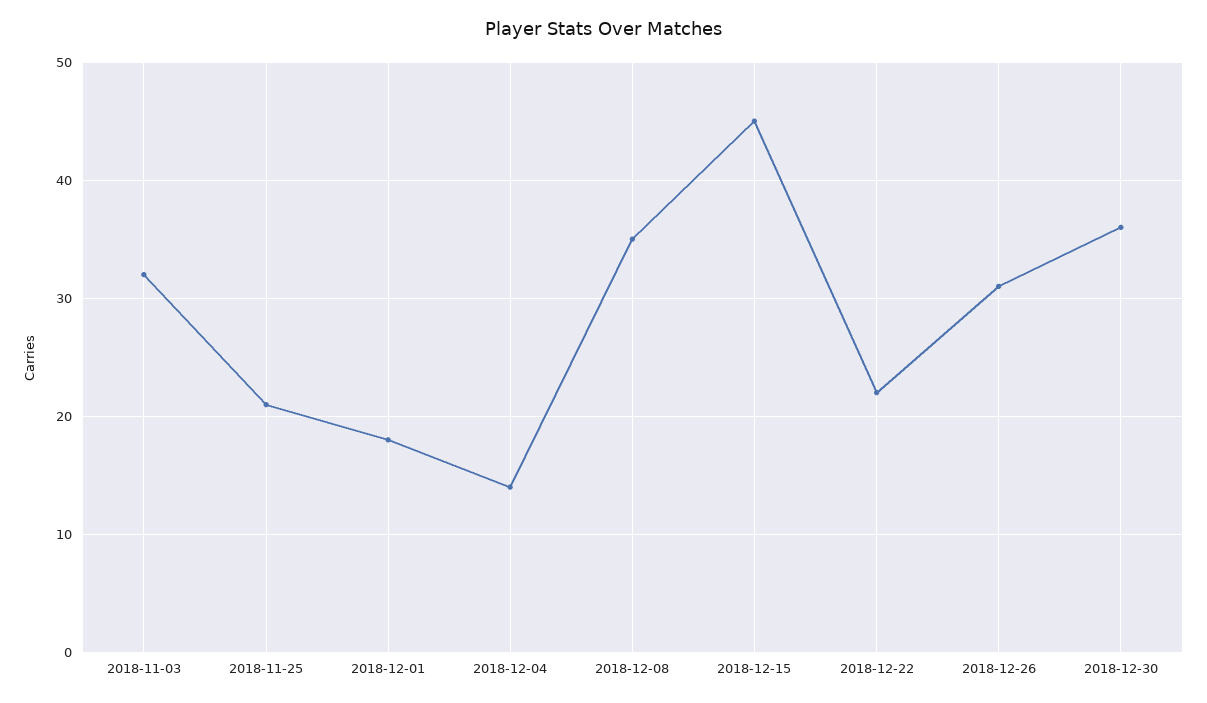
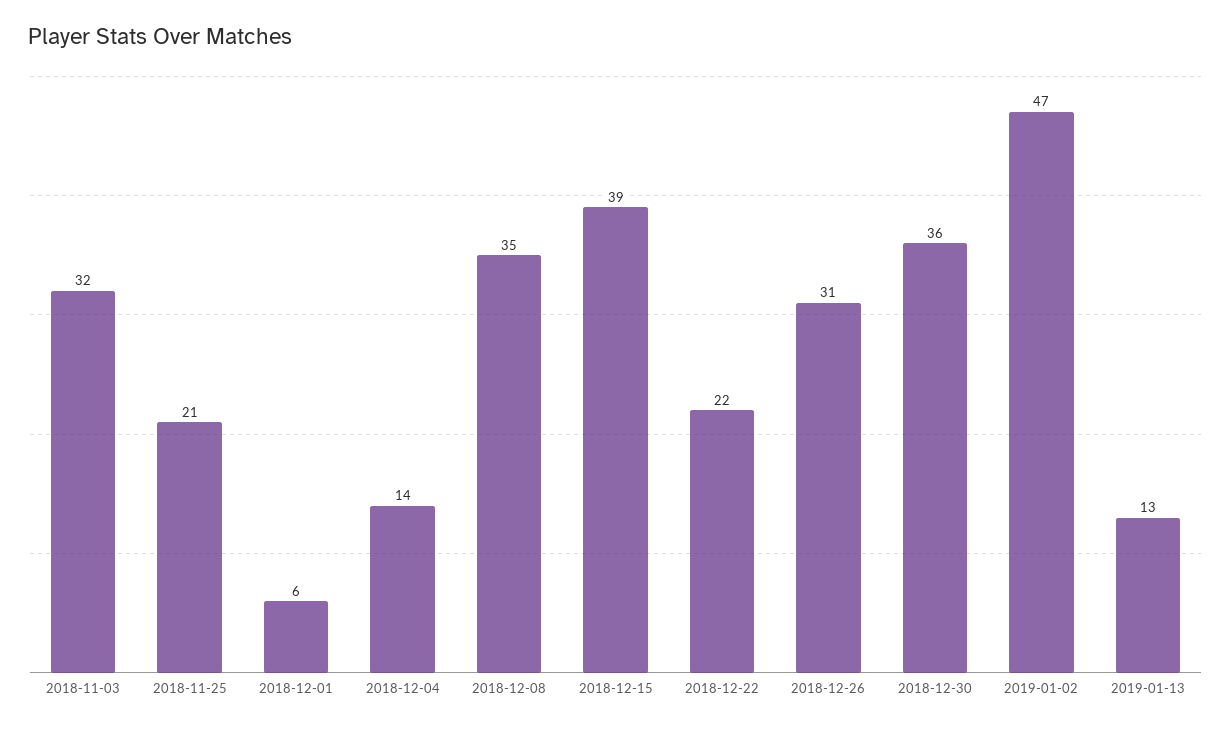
2018-12-01: 18 -> 6
2018-12-15: 45 -> 39
2019-01-02: none -> 47
2019-01-13: none -> 13

